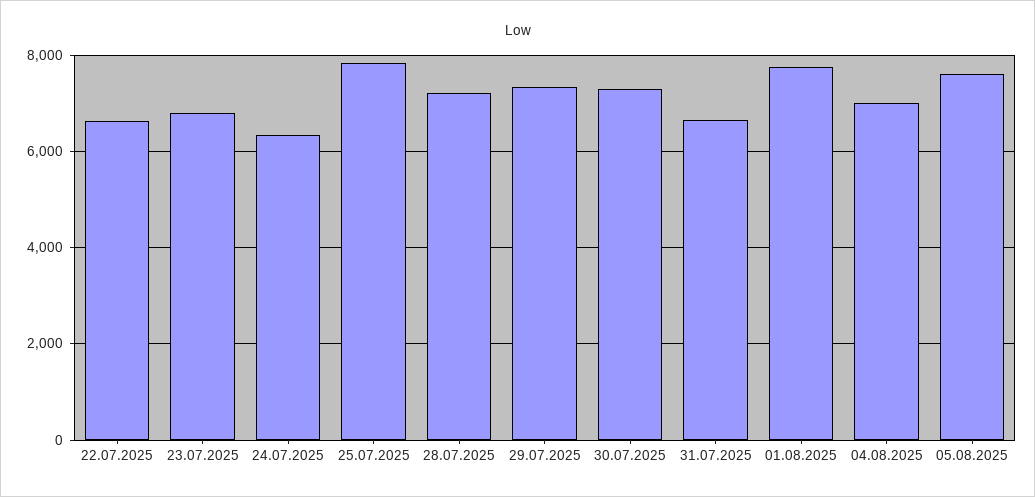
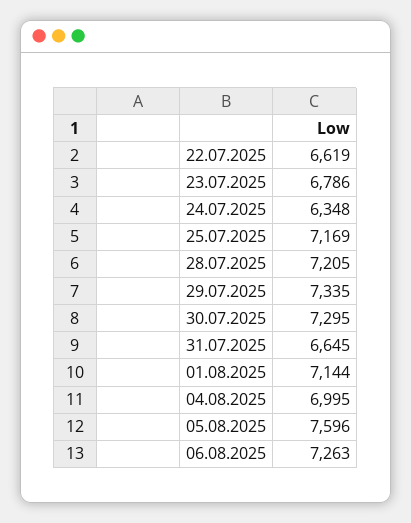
25.07.2025: 7800 -> 7169
01.08.2025: 7800 -> 7144
06.08.2025: none -> 7263

